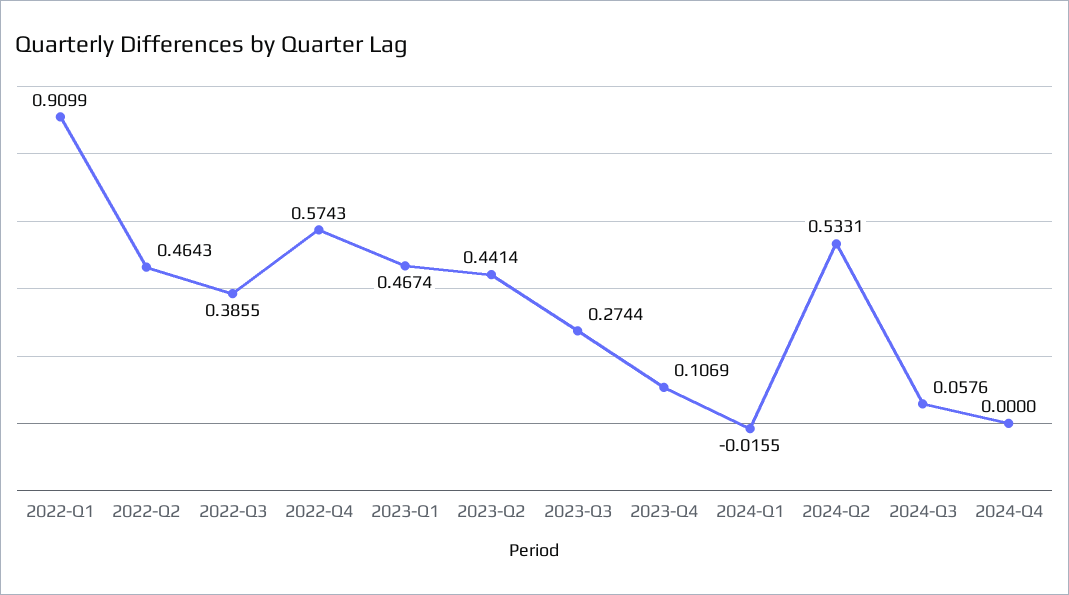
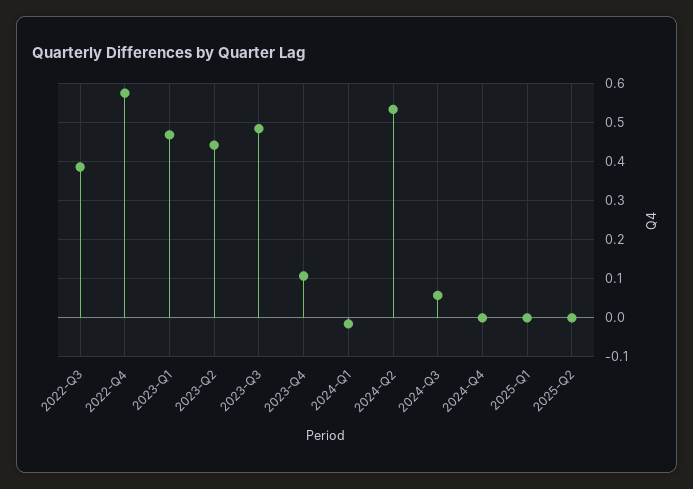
2022-Q1: 0.9099 -> none
2022-Q2: 0.4643 -> none
2023-Q3: 0.2744 -> 0.48
2025-Q1: none -> 0
2025-Q2: none -> 0

